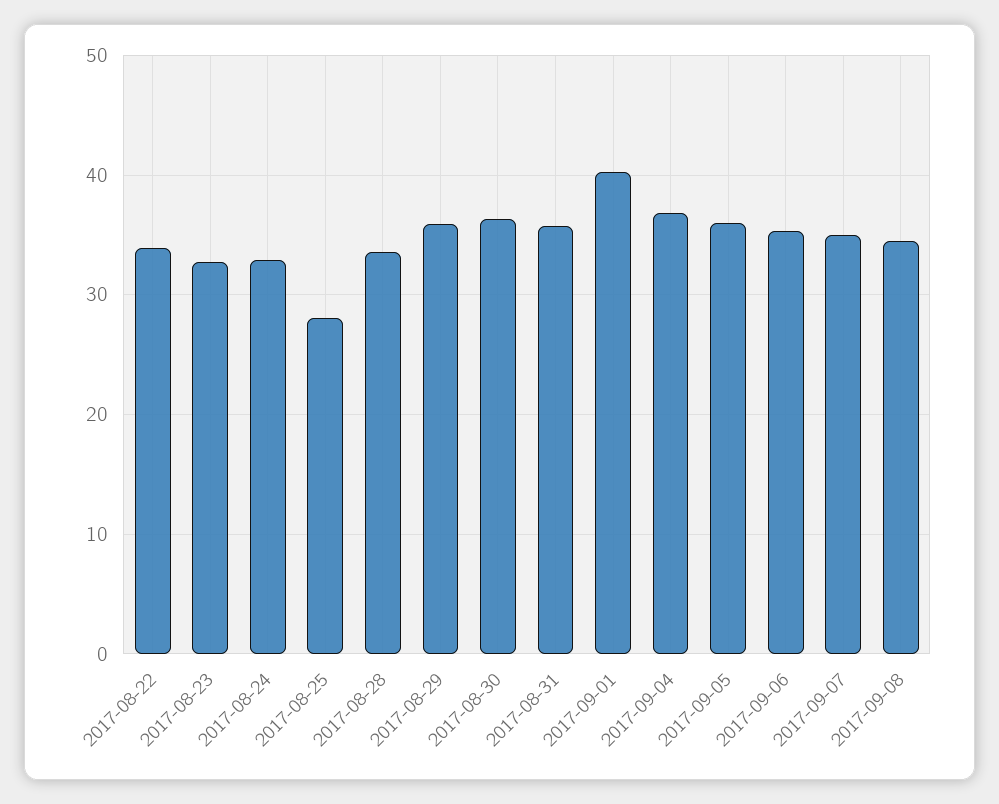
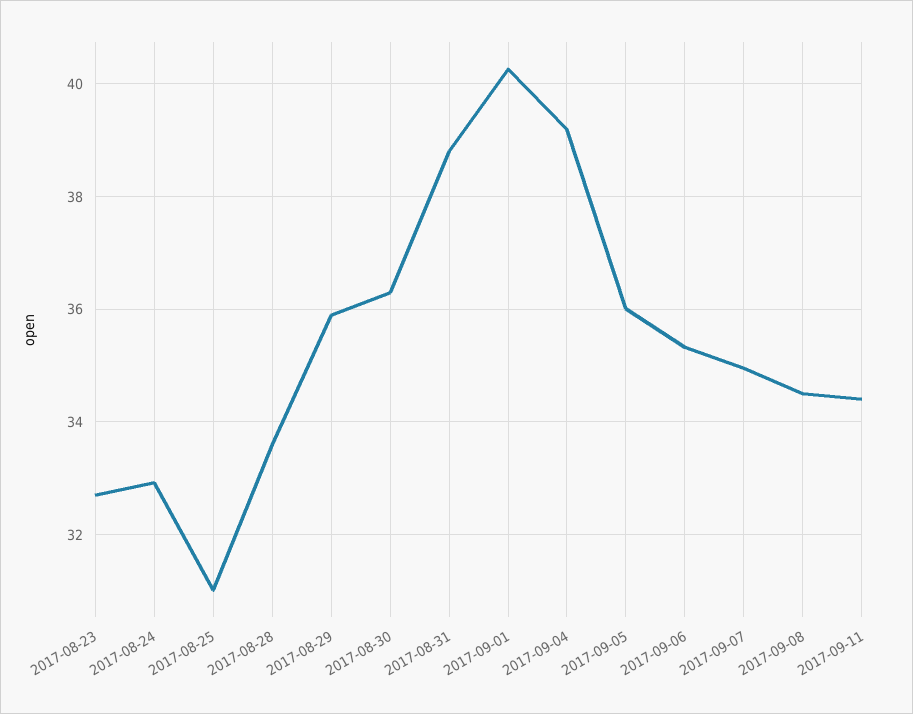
2017-08-22: 34 -> none
2017-08-25: 28 -> 31
2017-08-31: 36 -> 38.8
2017-09-04: 37 -> 39.2
2017-09-11: none -> 34.4

